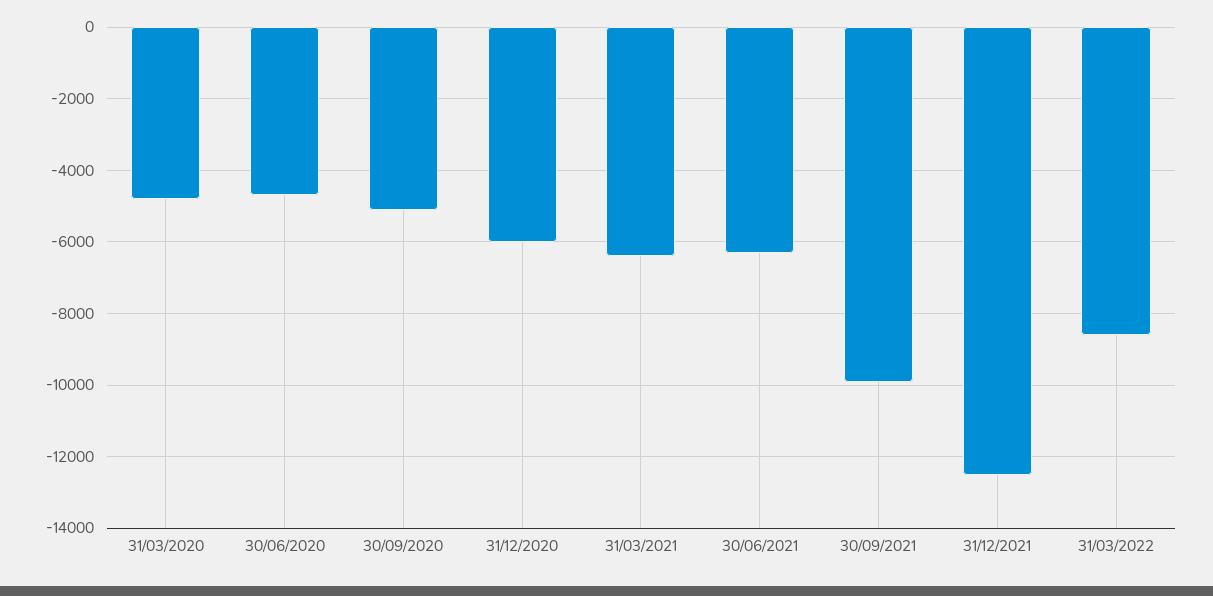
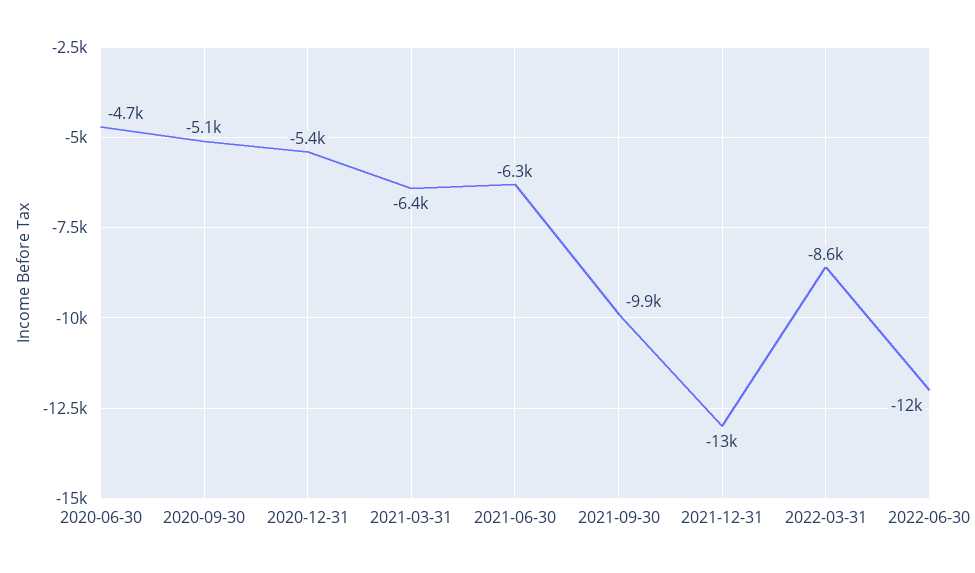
31/03/2020: -4800 -> none
31/12/2020: -6000 -> -5400
2022-06-30: none -> -12000

